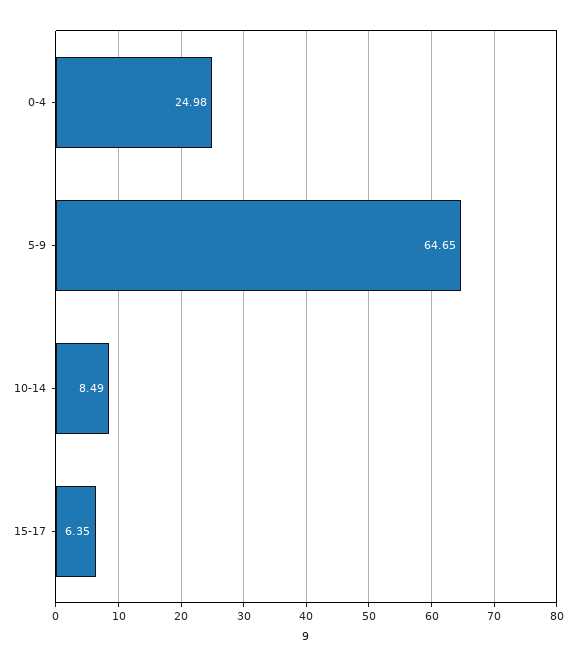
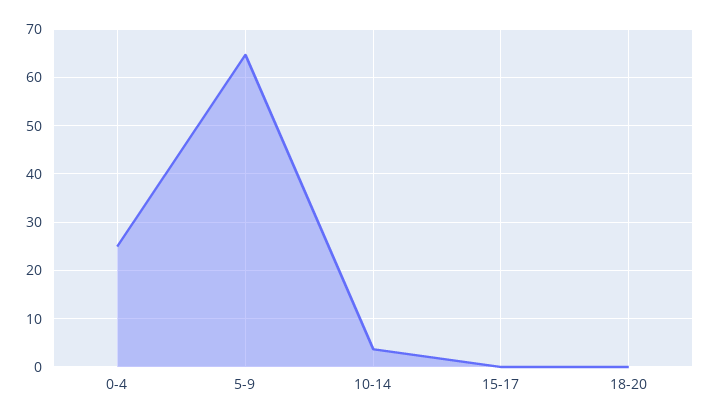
10-14: 8.49 -> 4
15-17: 6.35 -> 0
18-20: none -> 0

